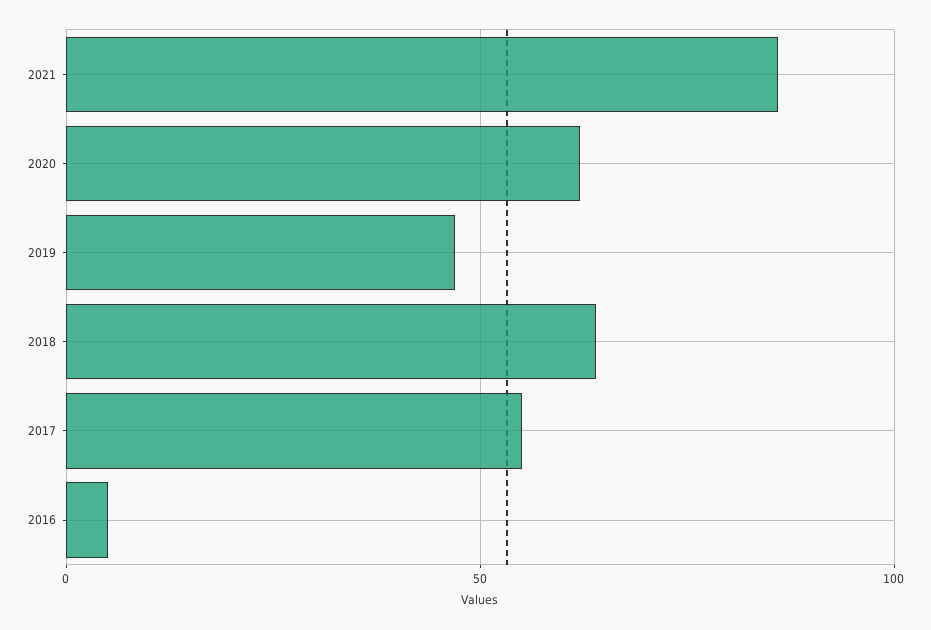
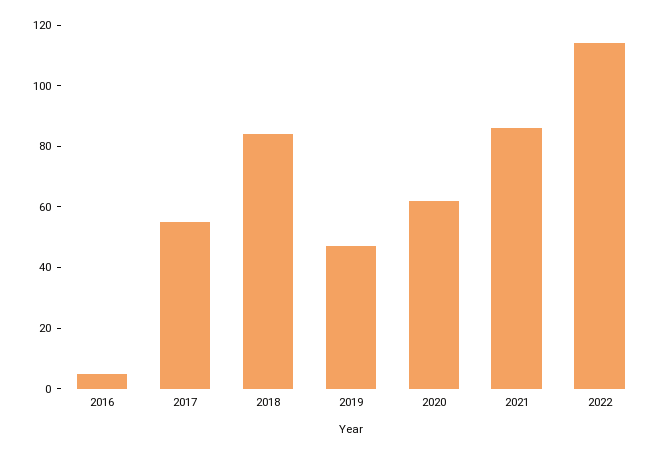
2018: 65 -> 85
2022: none -> 115

